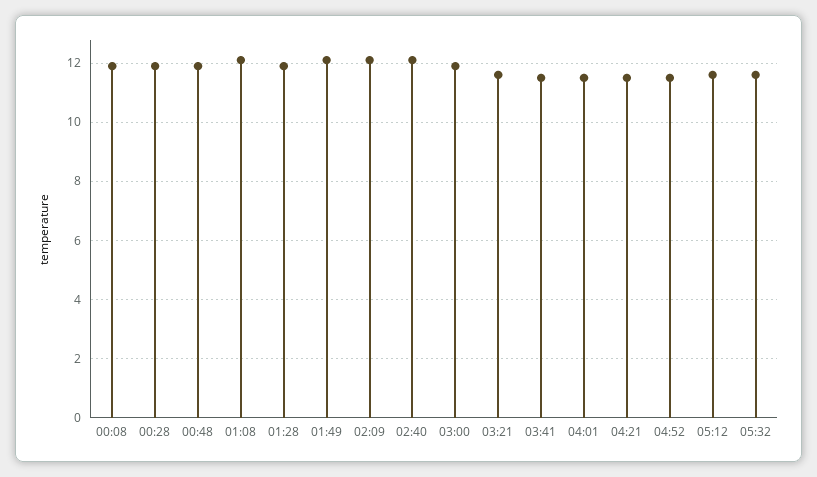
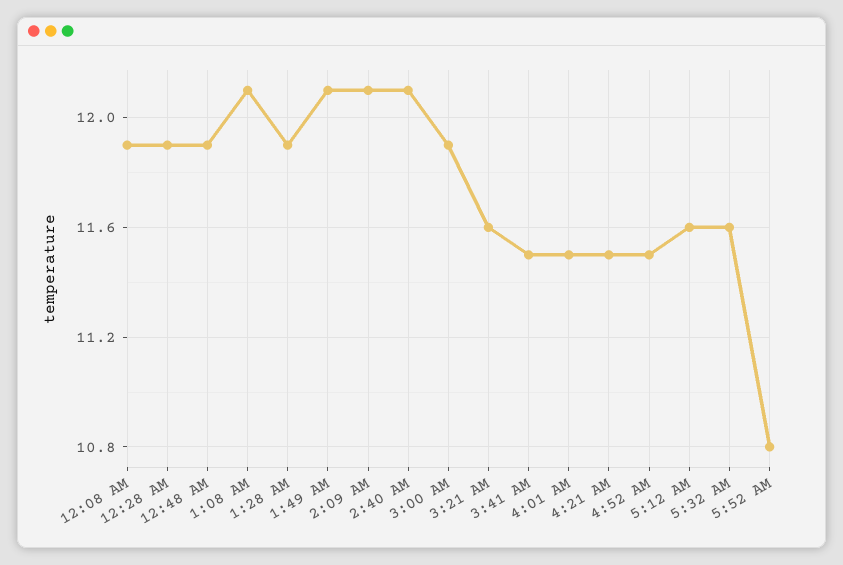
5:52 AM: none -> 10.8

